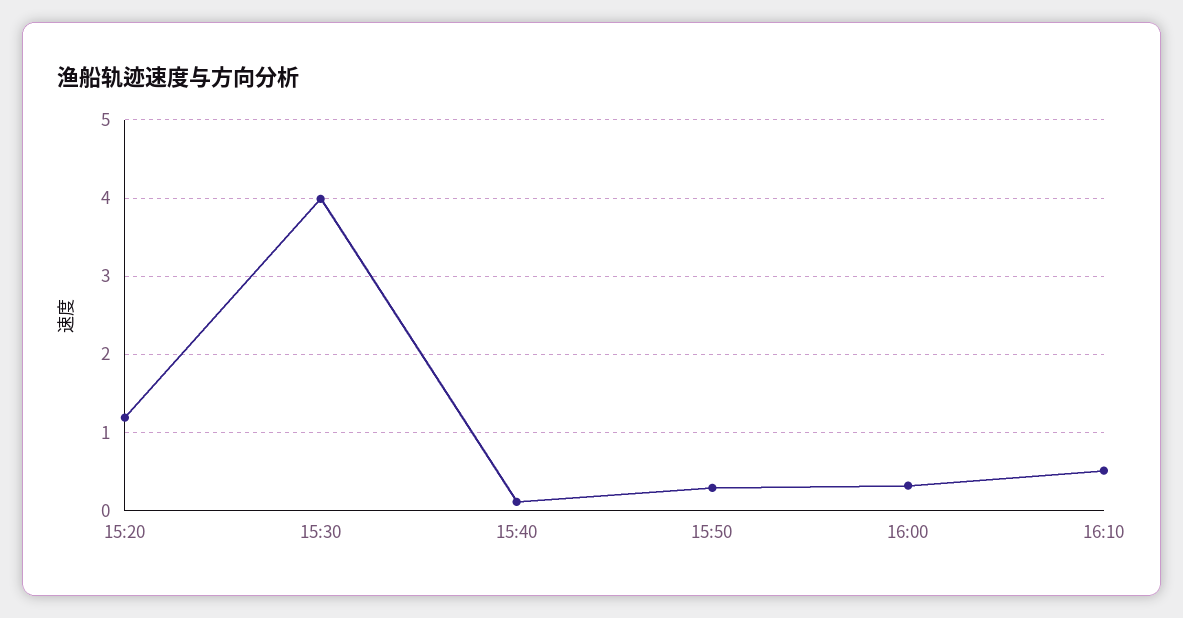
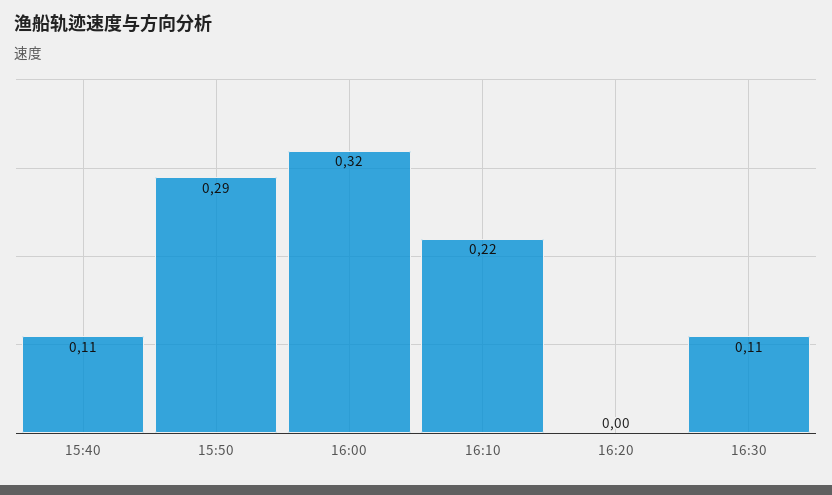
15:20: 1.2 -> none
15:30: 4 -> none
16:10: 0.5 -> 0.22
16:20: none -> 0
16:30: none -> 0.11

